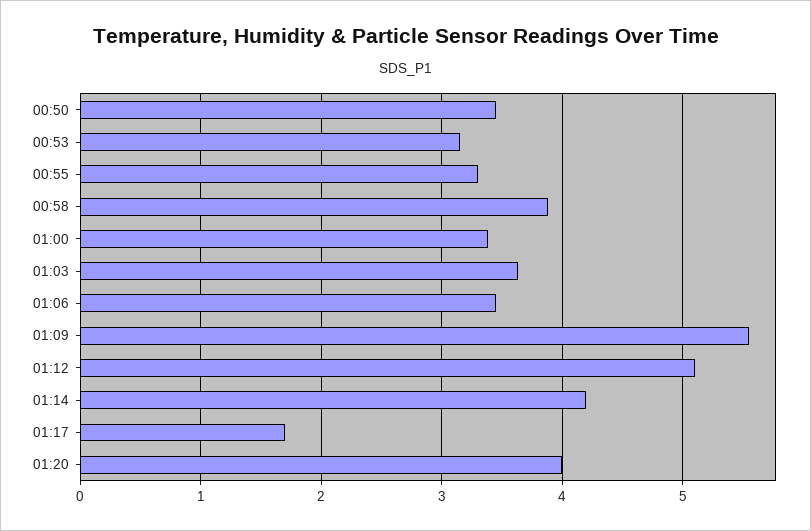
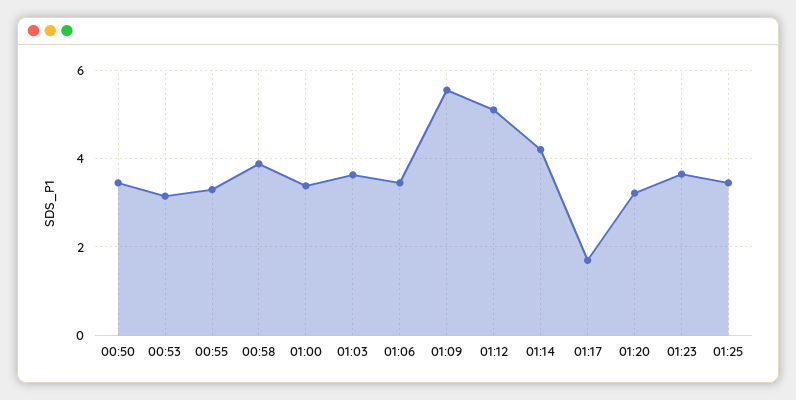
01:20: 4 -> 3.2
01:23: none -> 3.6
01:25: none -> 3.4

